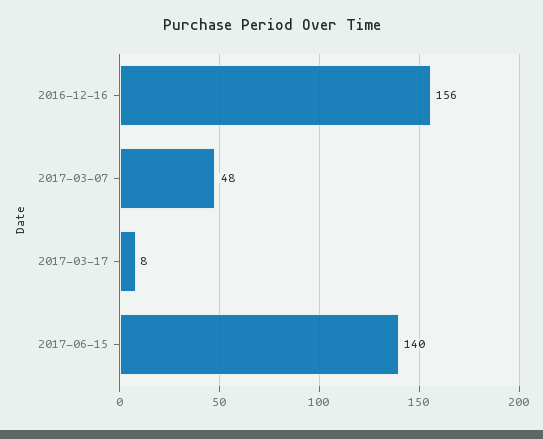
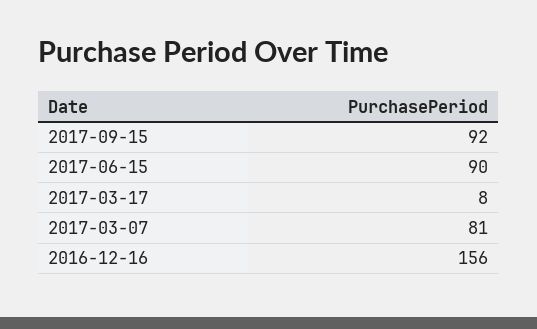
2017-03-07: 48 -> 81
2017-06-15: 140 -> 90
2017-09-15: none -> 92

